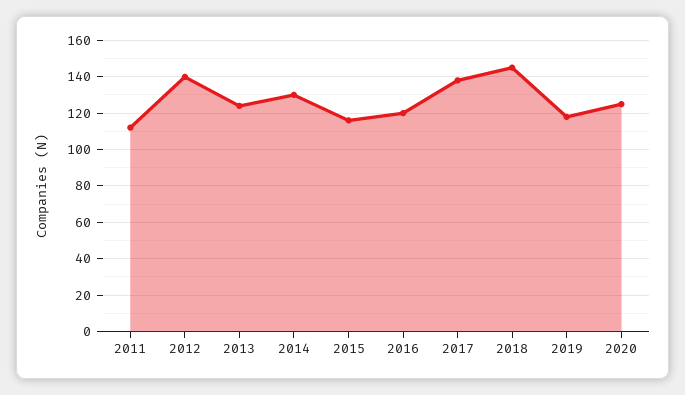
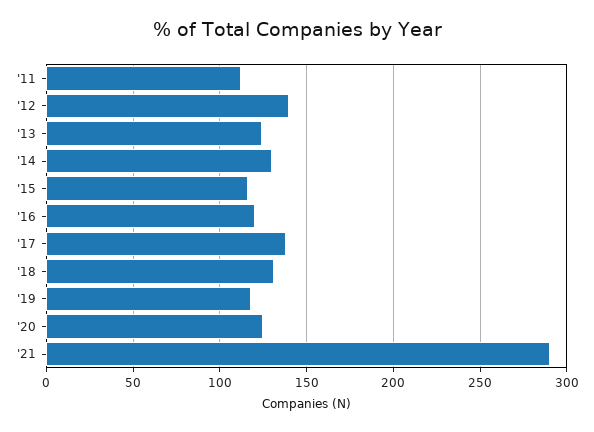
2018: 145 -> 130
'21: none -> 290

